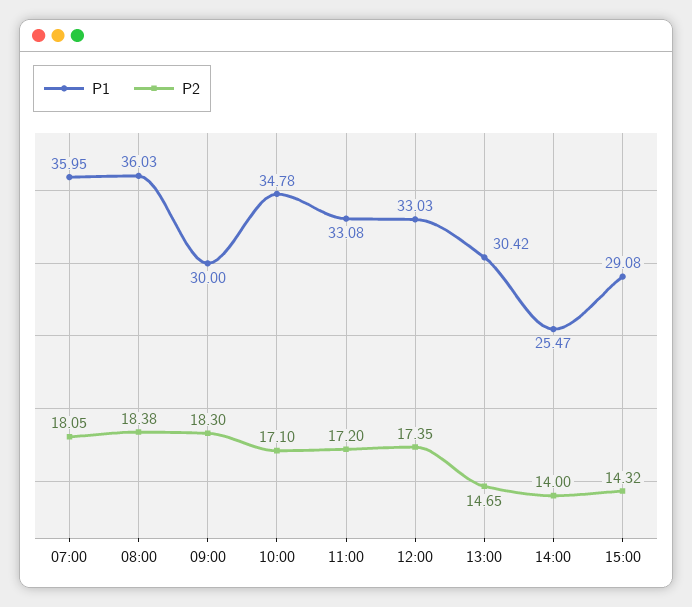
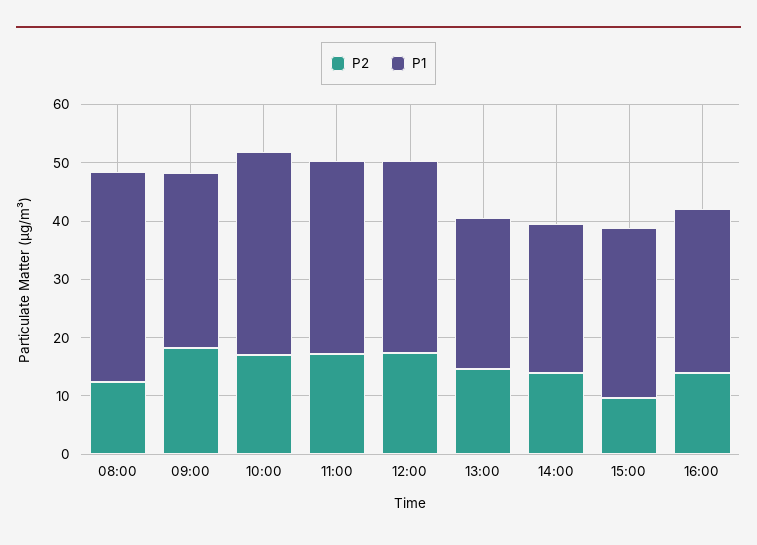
P1, 07:00: 35.95 -> none
P2, 07:00: 18.05 -> none
P2, 08:00: 18.38 -> 12
P1, 13:00: 30.42 -> 26
P2, 15:00: 14.32 -> 10
P2, 16:00: none -> 14
P1, 16:00: none -> 28

